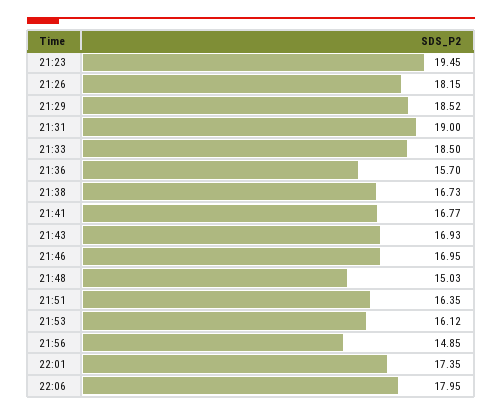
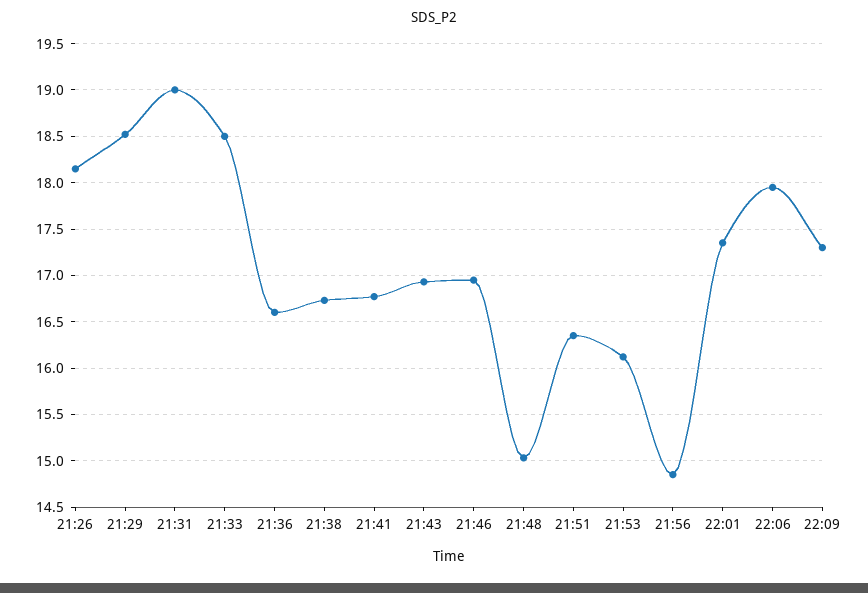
21:23: 19.45 -> none
21:36: 15.7 -> 16.6
22:09: none -> 17.3

